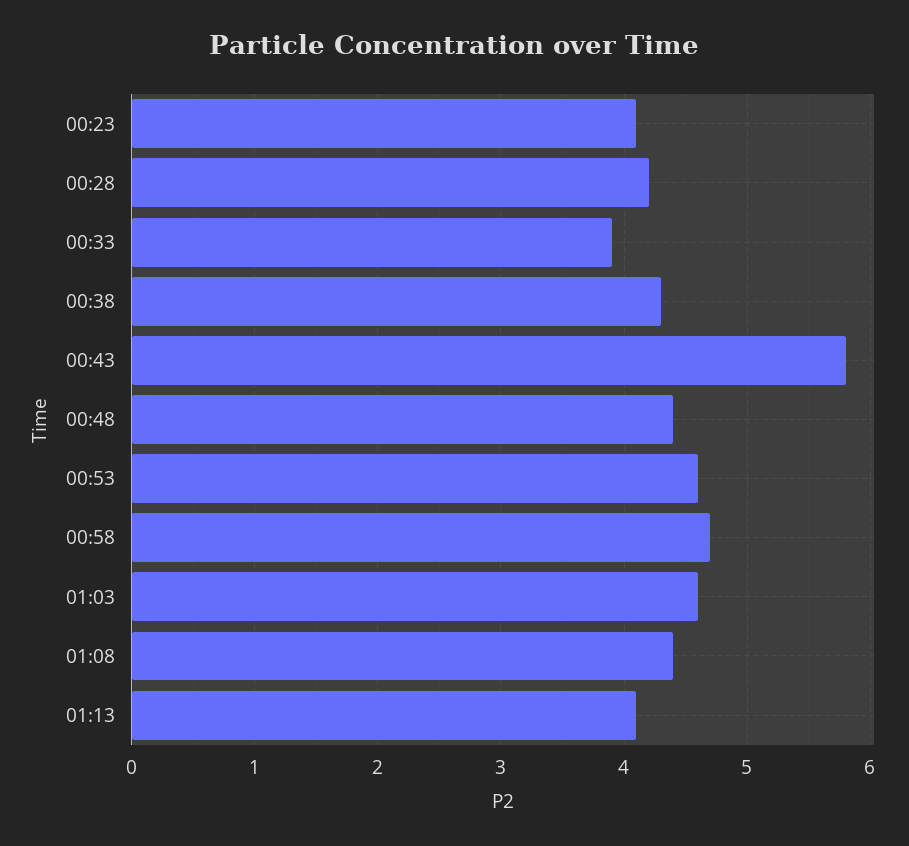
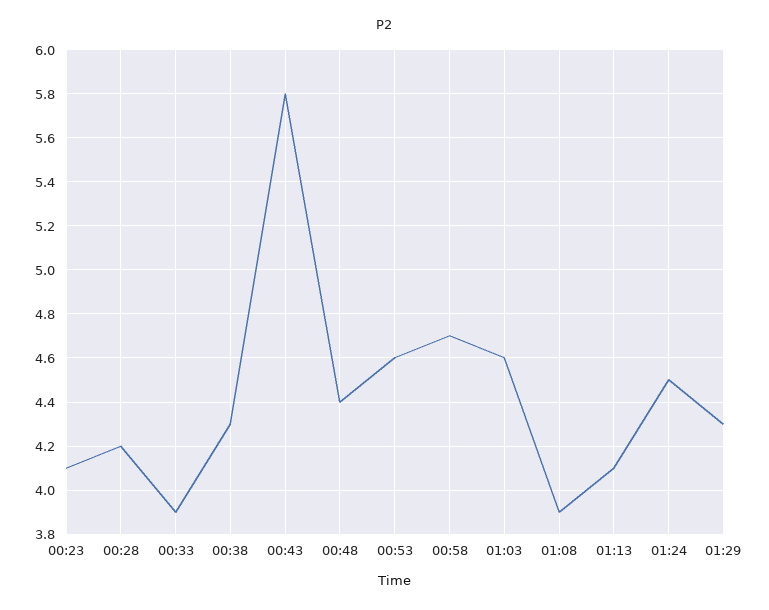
01:08: 4.4 -> 3.9
01:24: none -> 4.5
01:29: none -> 4.3

